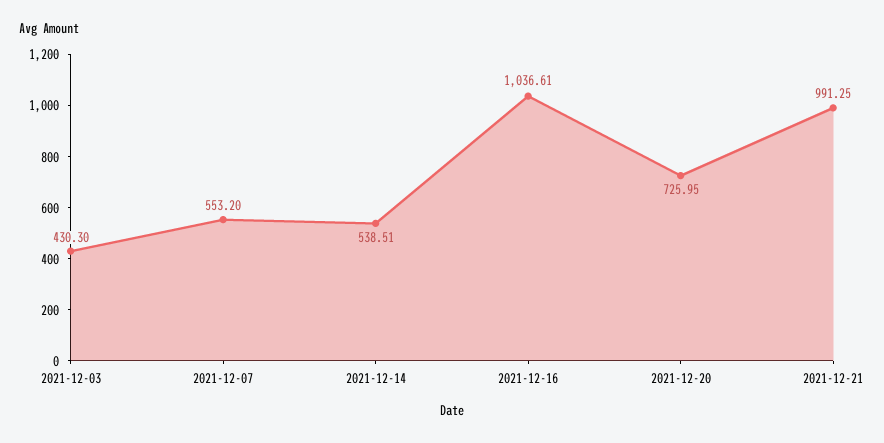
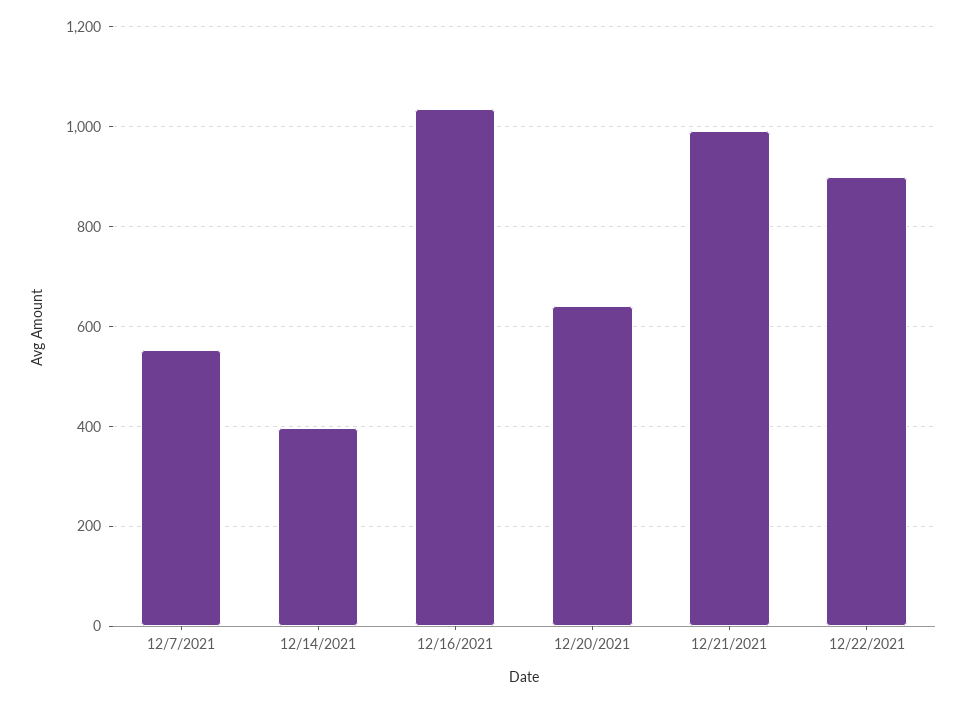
2021-12-03: 430.3 -> none
2021-12-14: 538.51 -> 400
2021-12-20: 725.95 -> 640
12/22/2021: none -> 900

